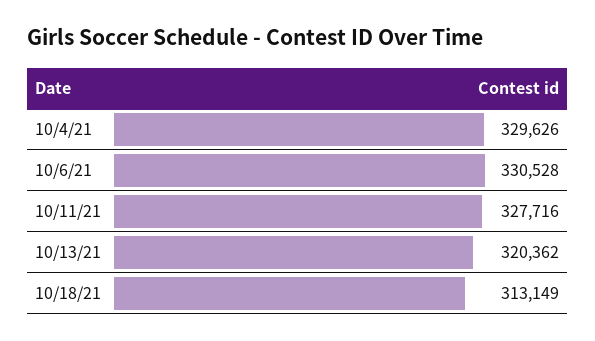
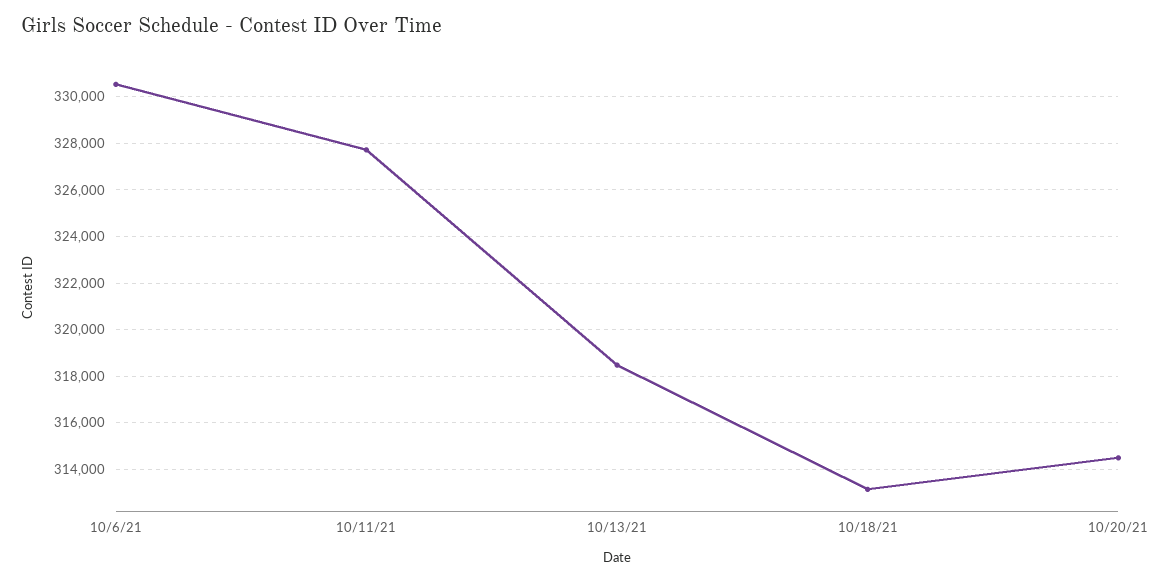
10/4/21: 329626 -> none
10/13/21: 320362 -> 318500
10/20/21: none -> 314500

